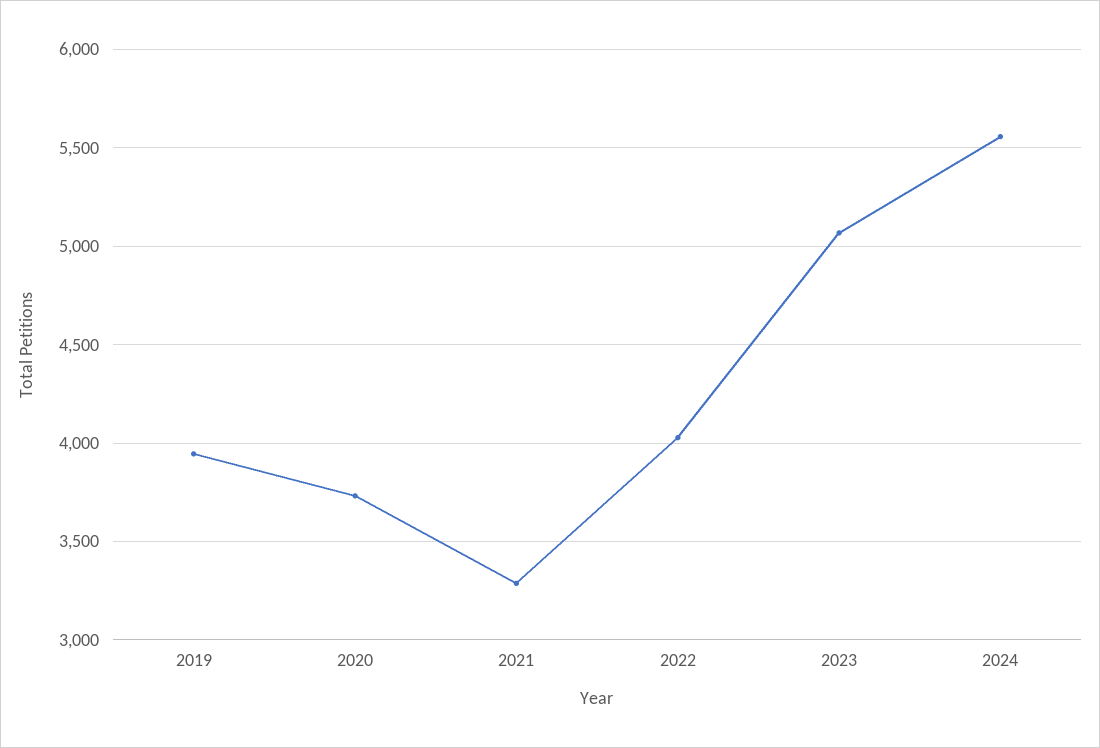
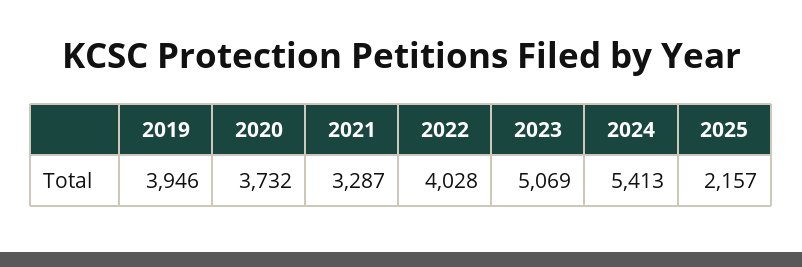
2024: 5550 -> 5413
2025: none -> 2157

